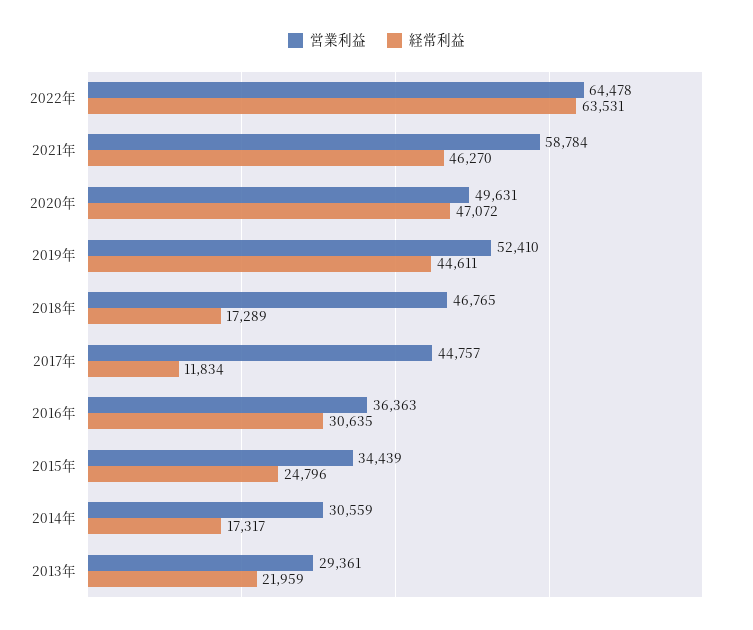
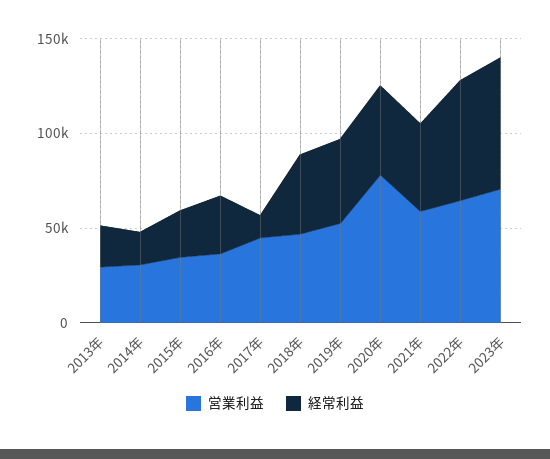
営業利益, 2020年: 49631 -> 80000
経常利益, 2018年: 17289 -> 40000
営業利益, 2023年: none -> 70000
経常利益, 2023年: none -> 70000

